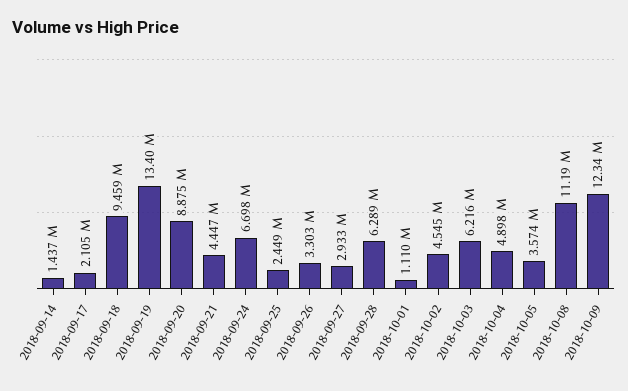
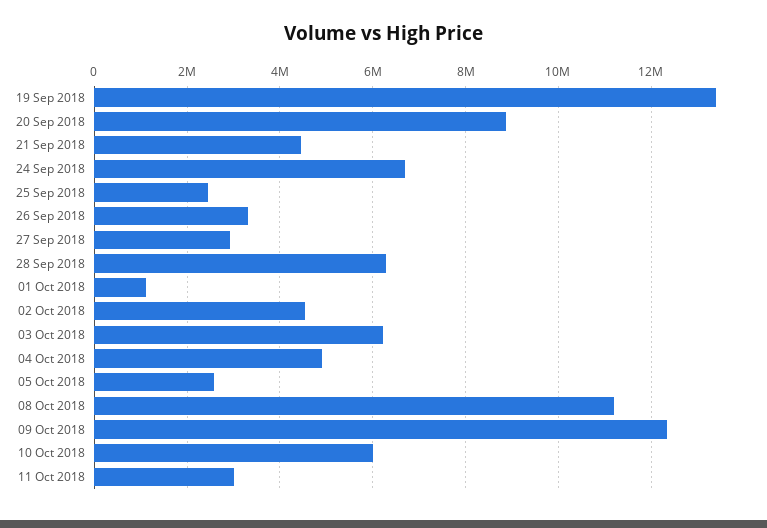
2018-09-14: 1437000 -> none
2018-09-17: 2105000 -> none
2018-09-18: 9459000 -> none
2018-10-05: 3574000 -> 2600000
10 Oct 2018: none -> 6000000
11 Oct 2018: none -> 3000000

